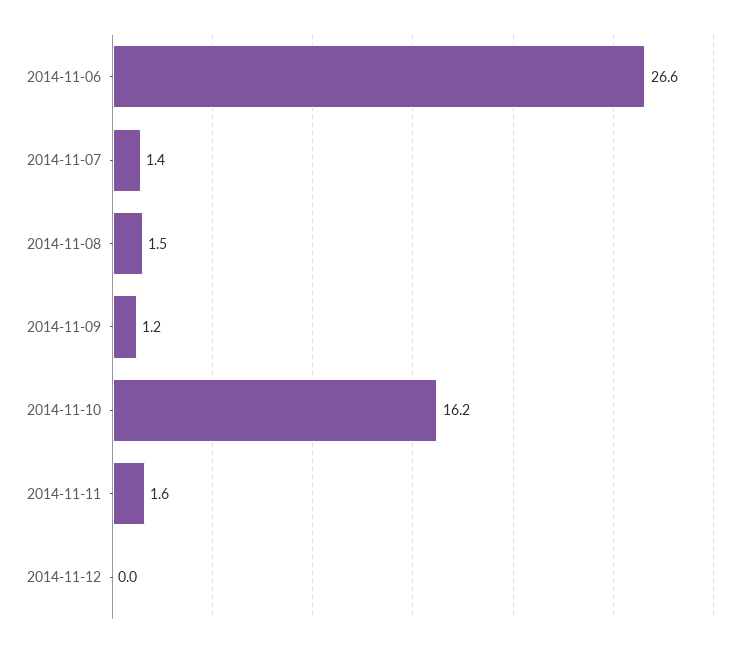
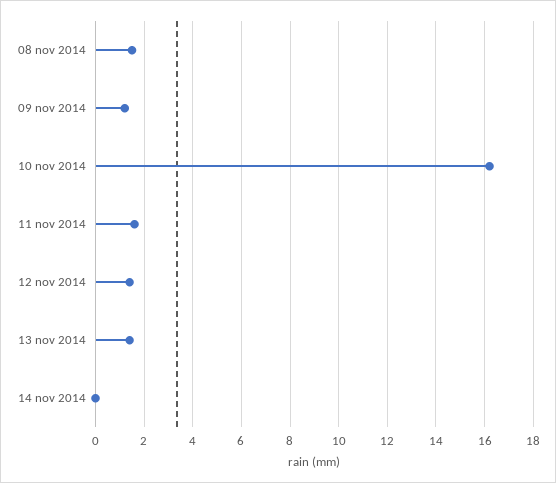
2014-11-06: 26.6 -> none
2014-11-07: 1.4 -> none
2014-11-12: 0 -> 1.5
13 nov 2014: none -> 1.5
14 nov 2014: none -> 0

